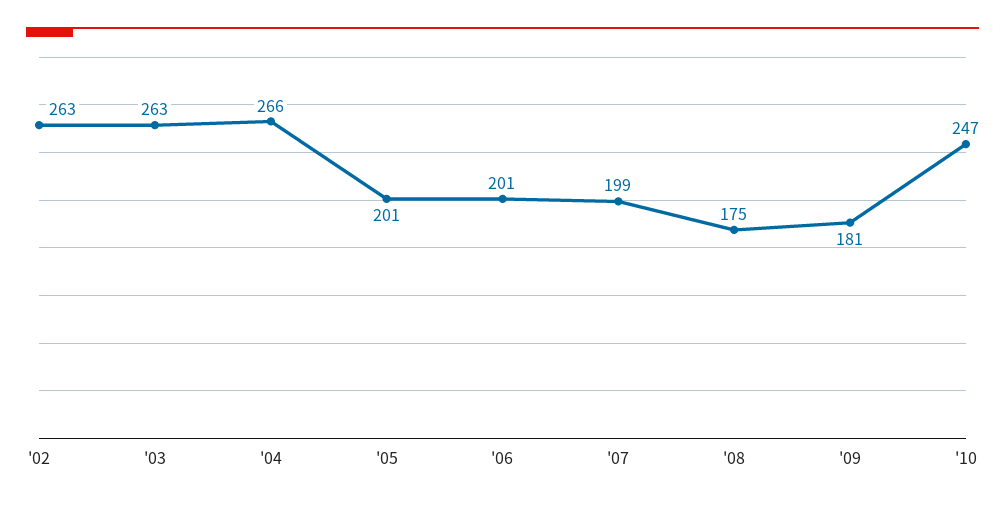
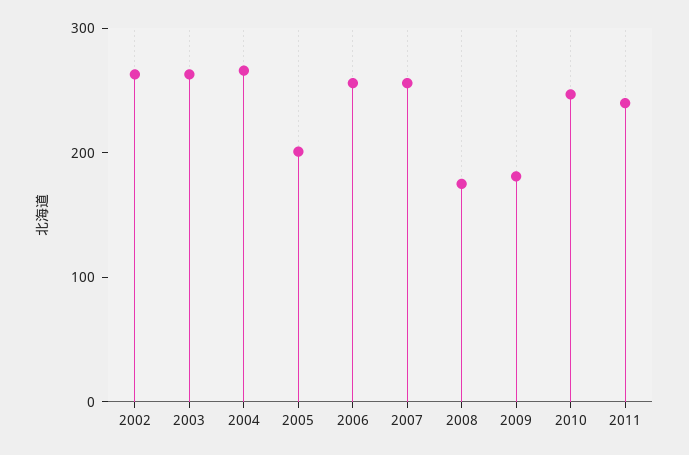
'06: 201 -> 260
'07: 199 -> 260
2011: none -> 240

